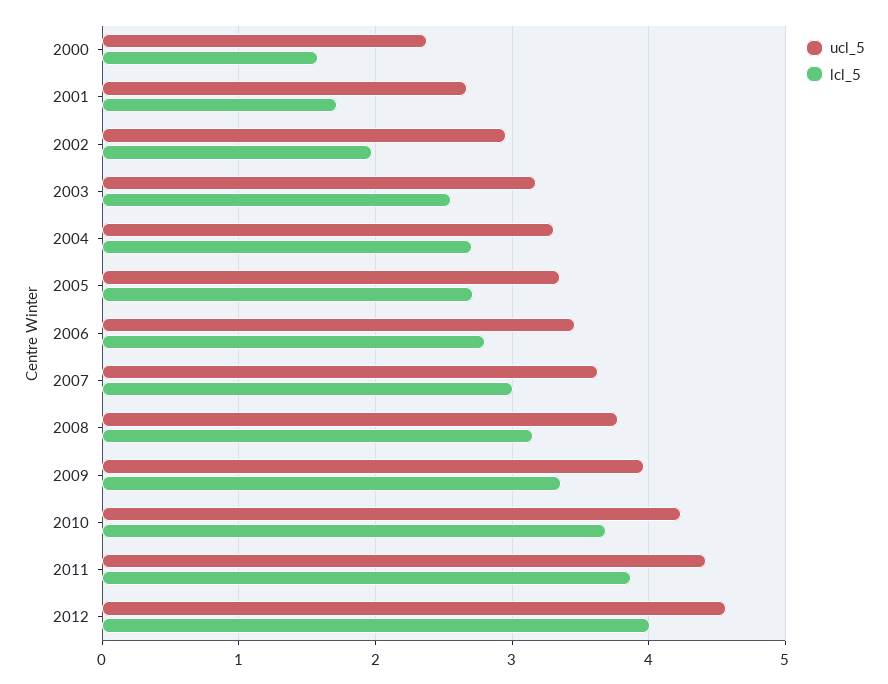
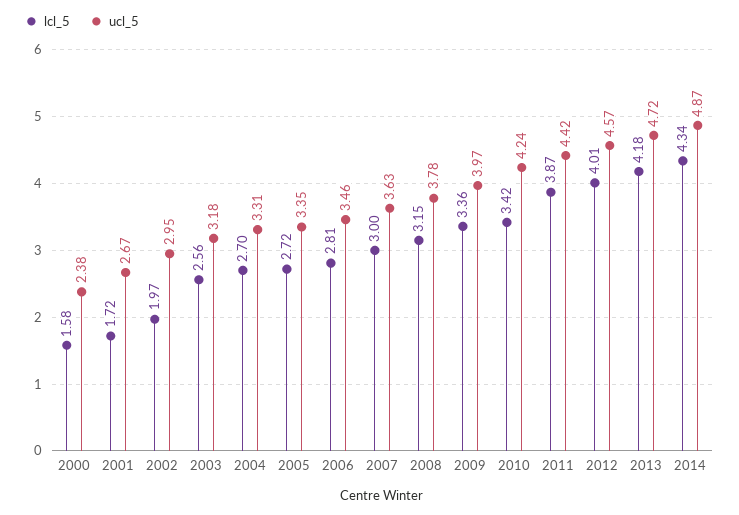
lcl_5, 2010: 3.7 -> 3.42
lcl_5, 2013: none -> 4.18
ucl_5, 2013: none -> 4.72
lcl_5, 2014: none -> 4.34
ucl_5, 2014: none -> 4.87

